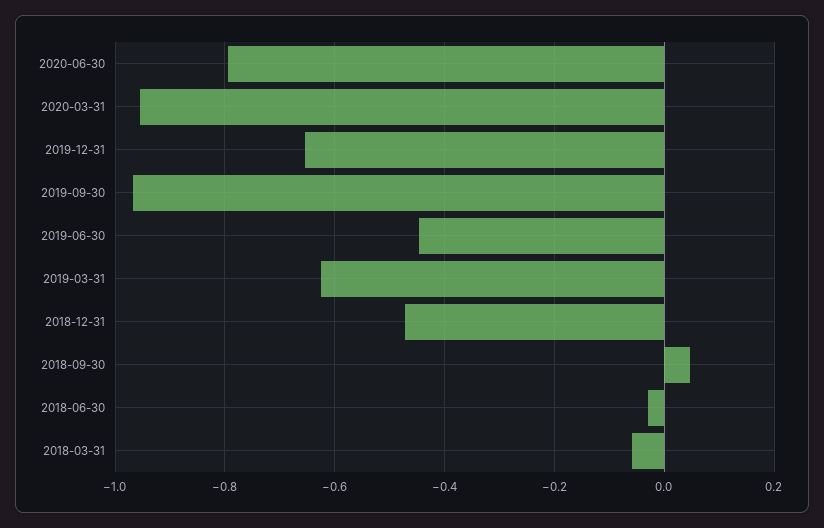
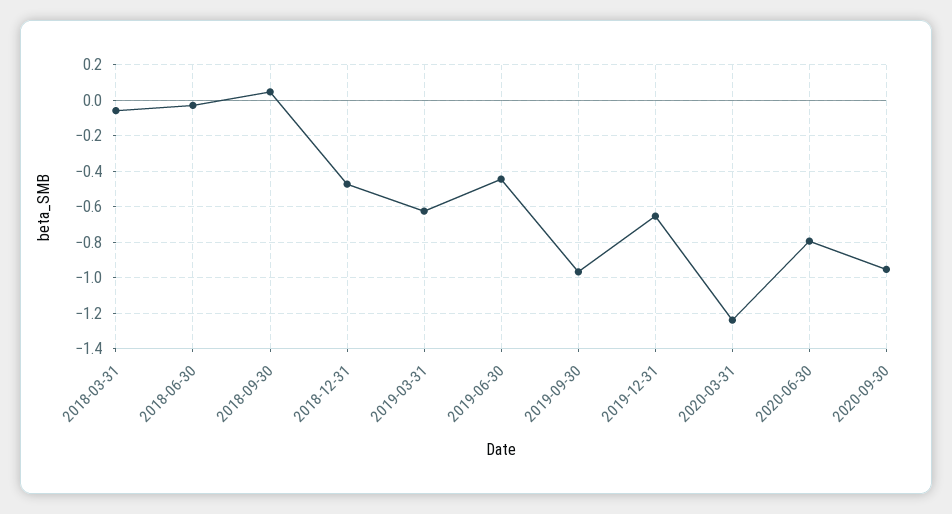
2020-03-31: -0.96 -> -1.25
2020-09-30: none -> -0.95

